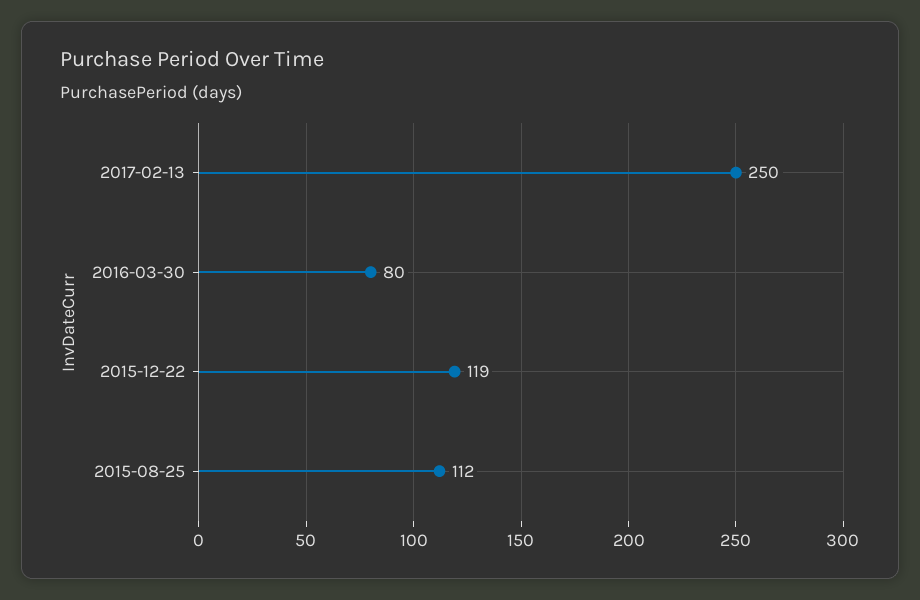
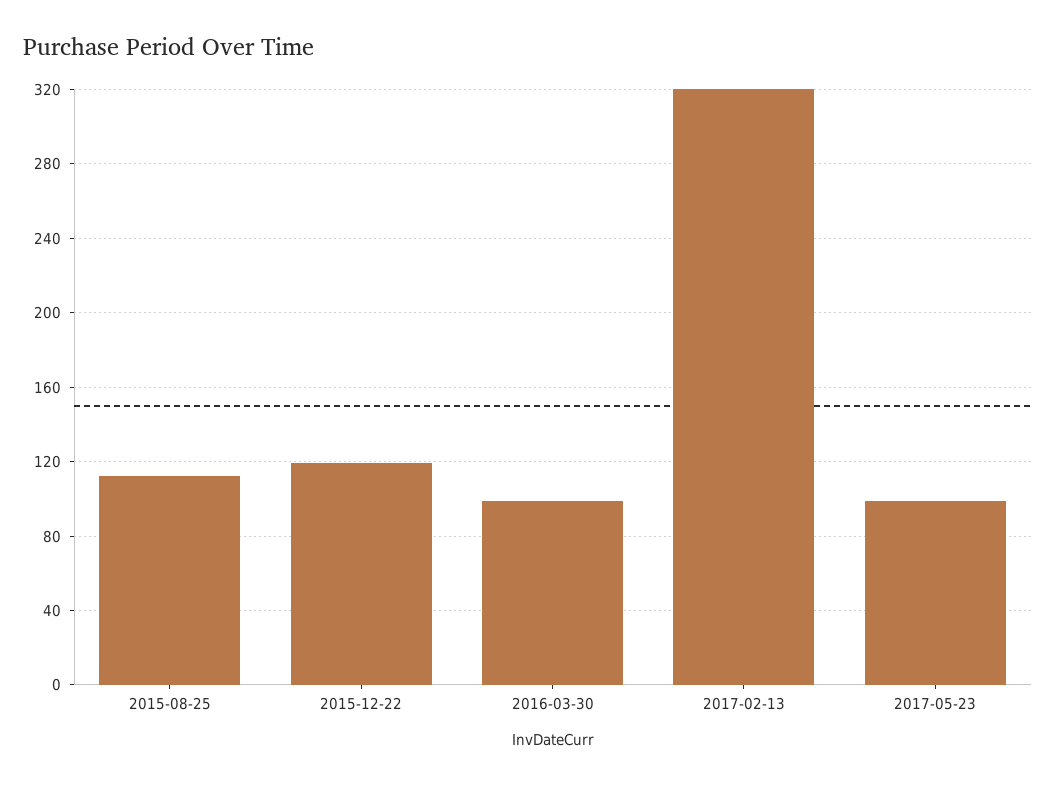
2017-02-13: 250 -> 320
2016-03-30: 80 -> 100
2017-05-23: none -> 100

